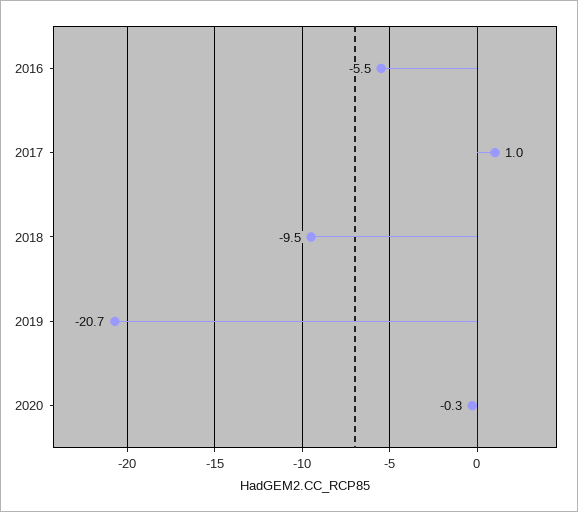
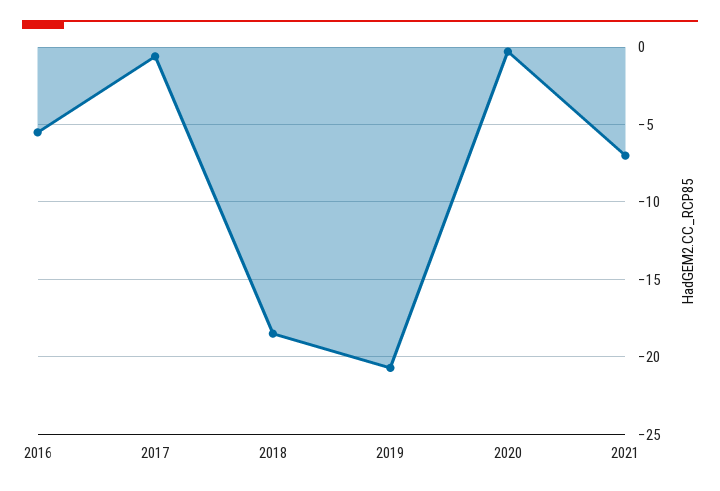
2017: 1 -> -0.5
2018: -9.5 -> -18.5
2021: none -> -7

